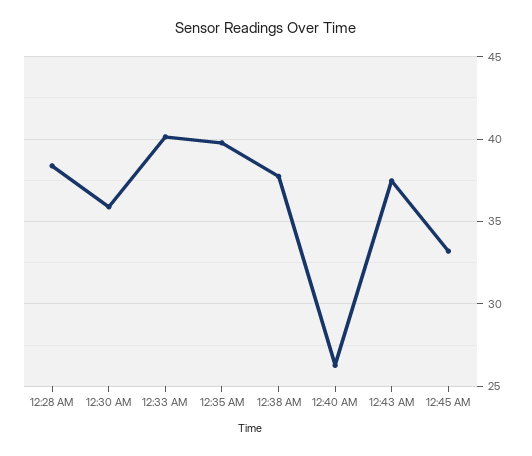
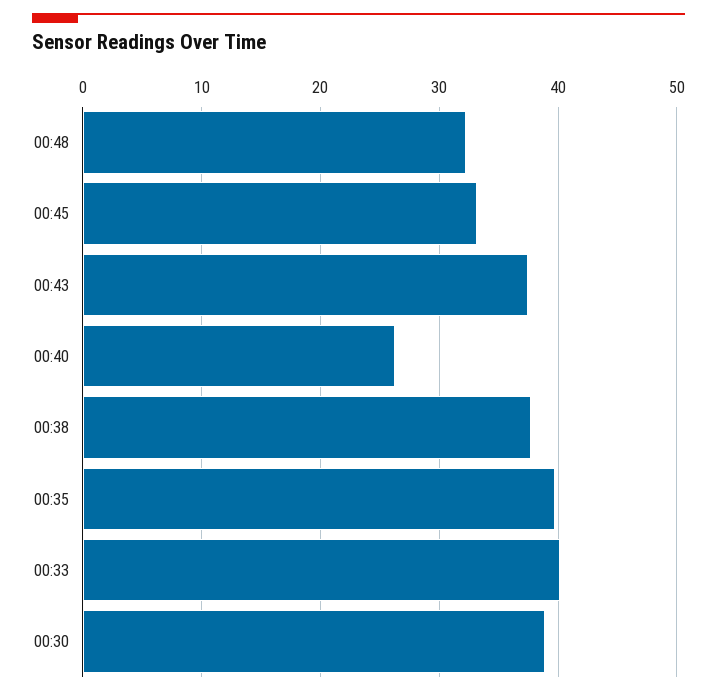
12:28 AM: 38.5 -> none
12:30 AM: 36 -> 39
00:48: none -> 32

